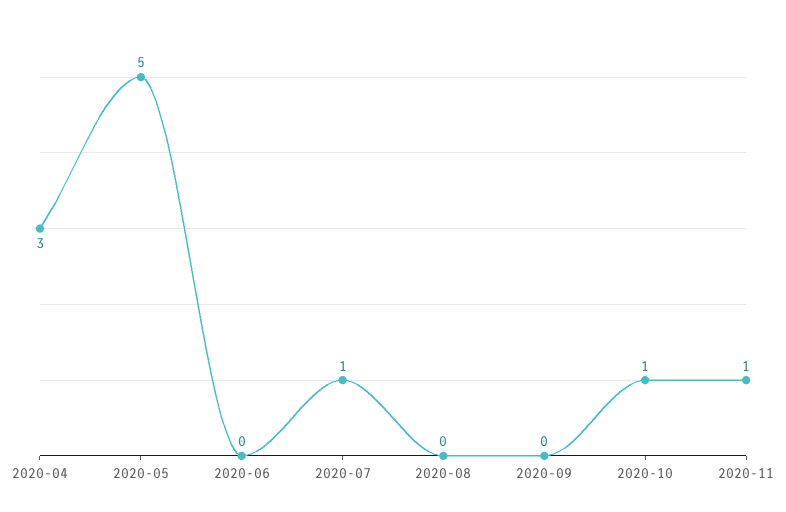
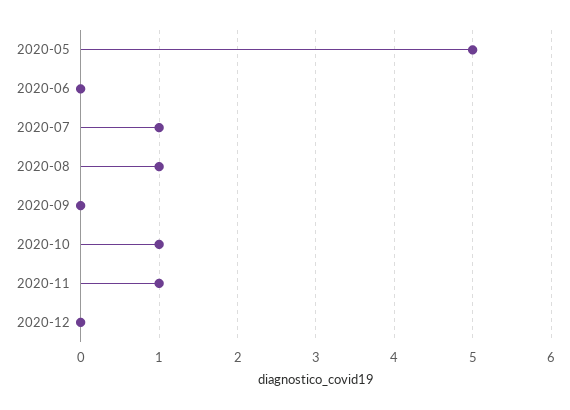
2020-04: 3 -> none
2020-08: 0 -> 1
2020-12: none -> 0

